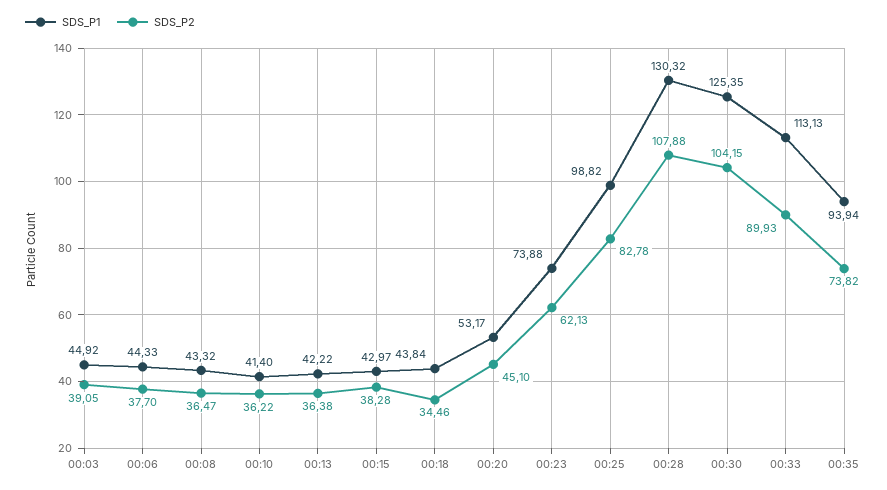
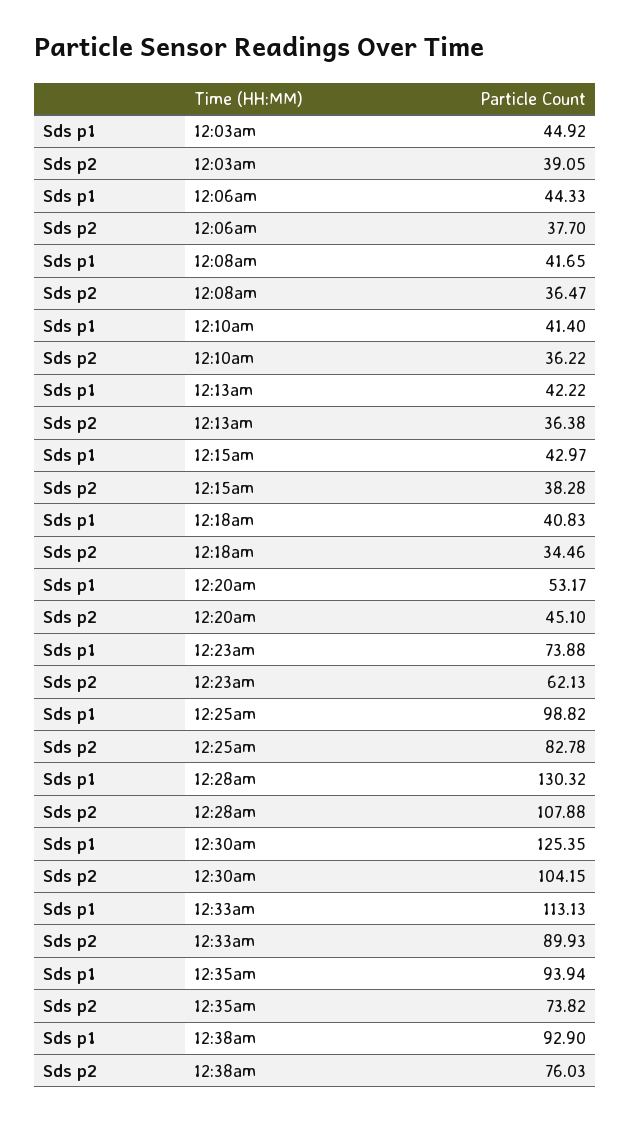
SDS_P1, 00:08: 43.32 -> 41.65
SDS_P1, 00:18: 43.84 -> 40.83
SDS_P1, 12:38am: none -> 92.9
SDS_P2, 12:38am: none -> 76.03

